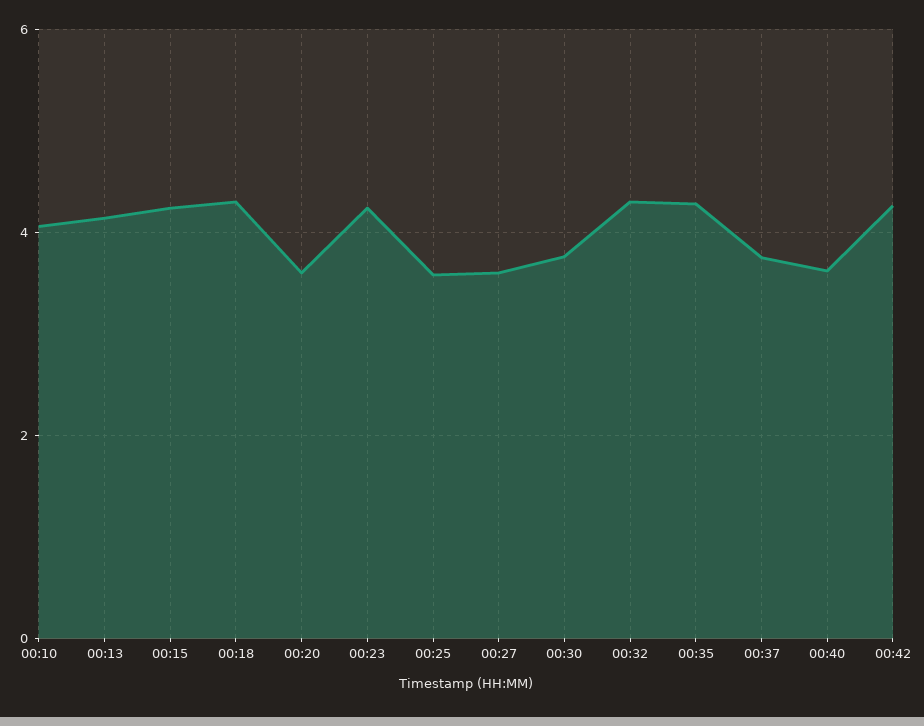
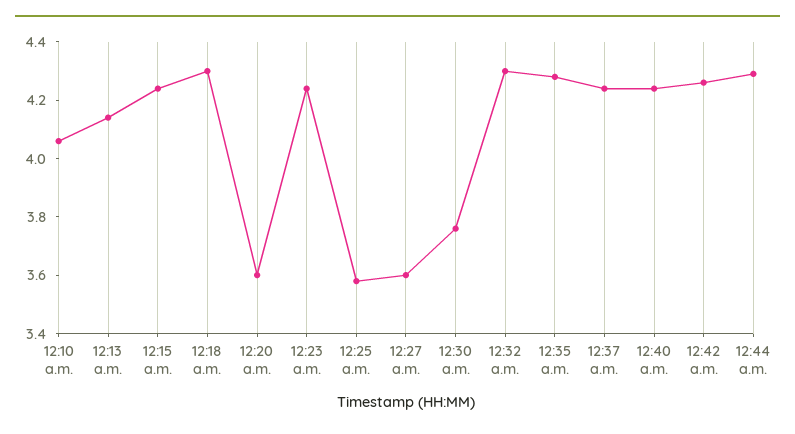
00:37: 3.8 -> 4.25
00:40: 3.6 -> 4.25
12:44 a.m.: none -> 4.3

